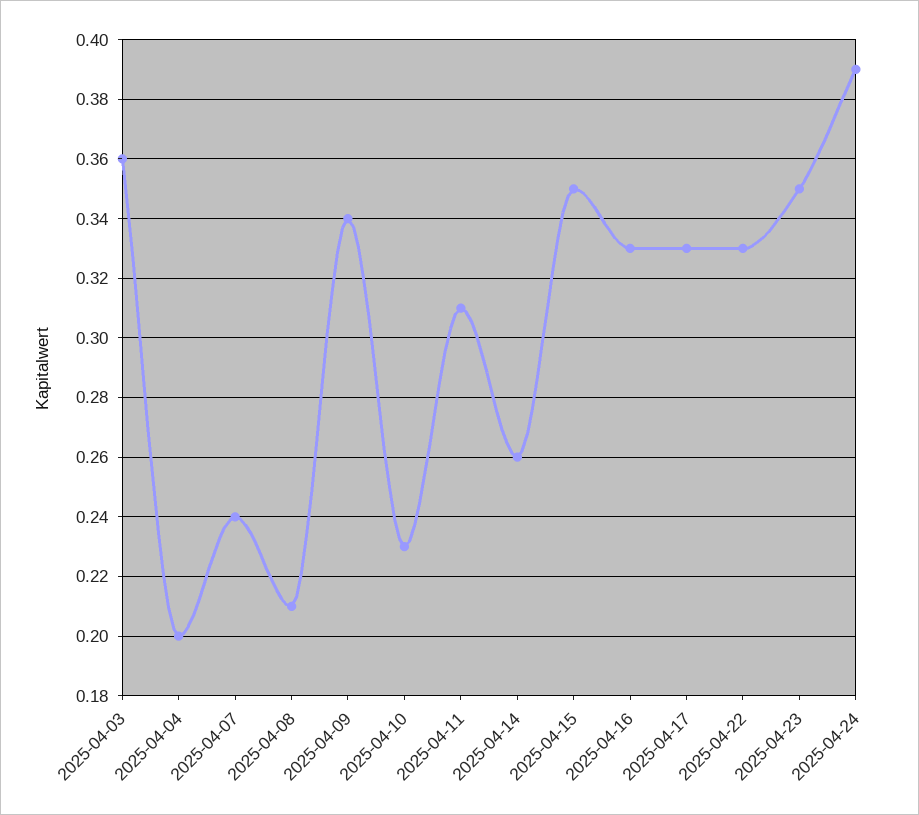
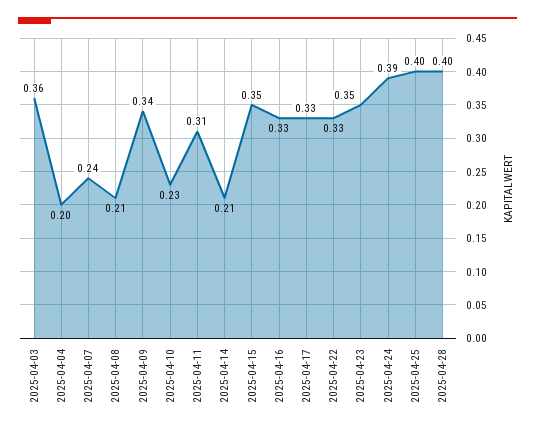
2025-04-14: 0.26 -> 0.21
2025-04-25: none -> 0.4
2025-04-28: none -> 0.4

